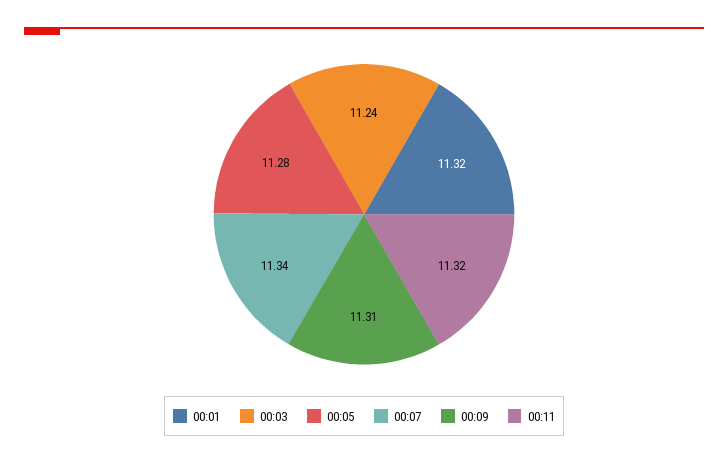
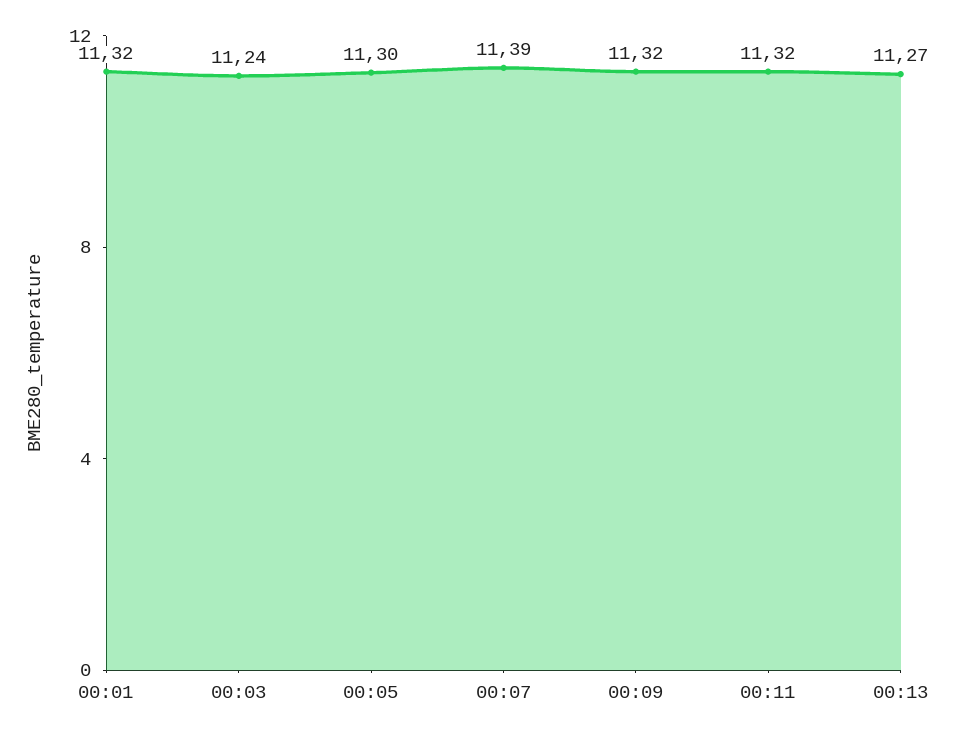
00:05: 11.28 -> 11.3
00:07: 11.34 -> 11.39
00:09: 11.31 -> 11.32
00:13: none -> 11.27

